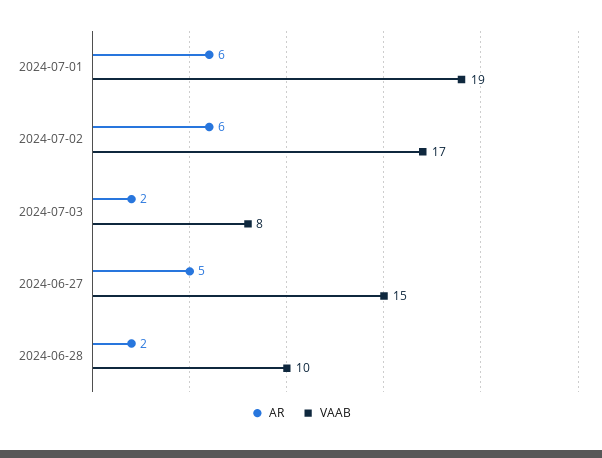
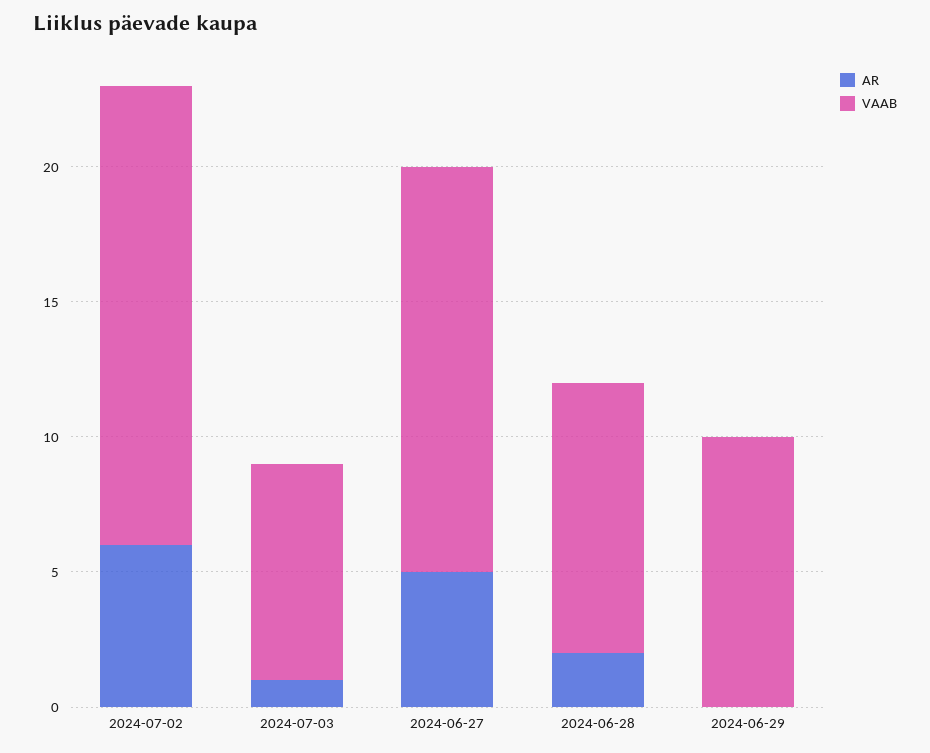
AR, 2024-07-01: 6 -> none
VAAB, 2024-07-01: 19 -> none
AR, 2024-07-03: 2 -> 1
AR, 2024-06-29: none -> 0
VAAB, 2024-06-29: none -> 10

